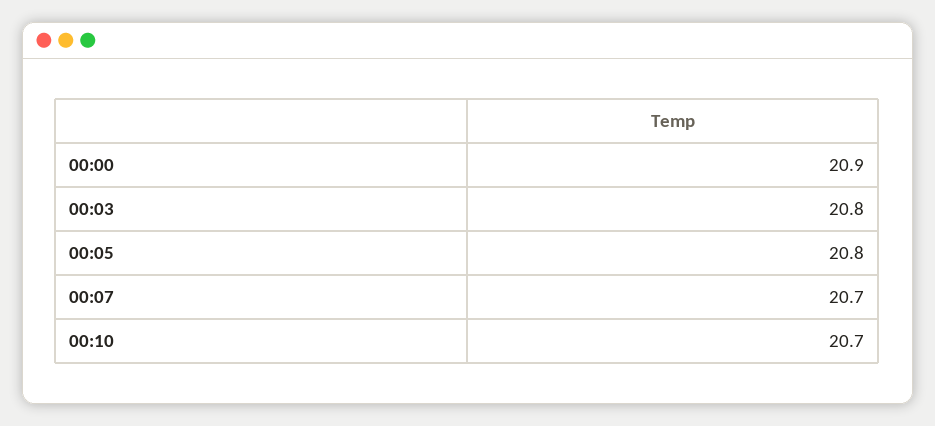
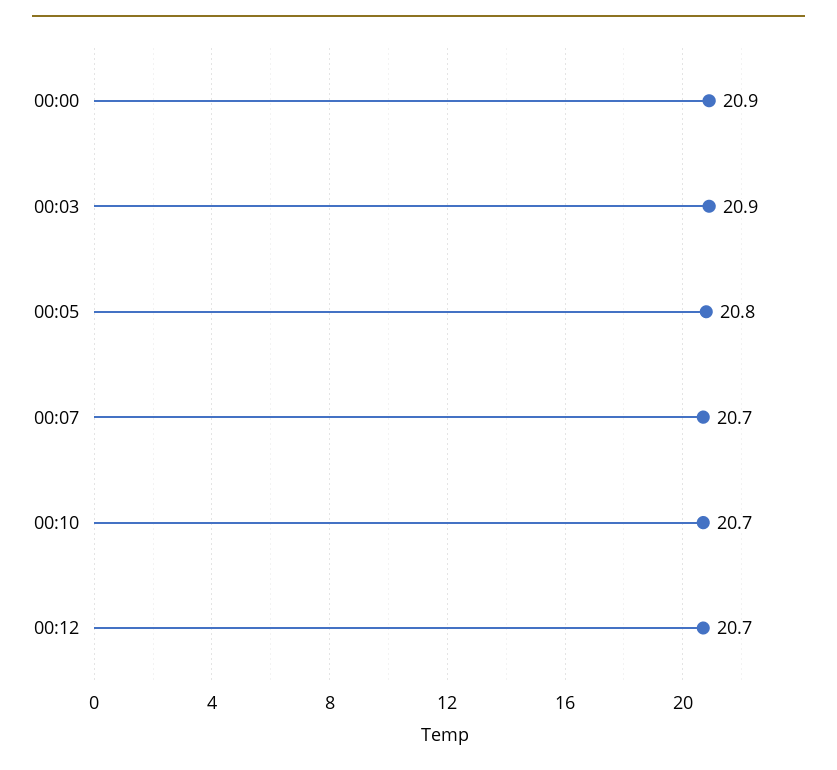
00:03: 20.8 -> 20.9
00:12: none -> 20.7

